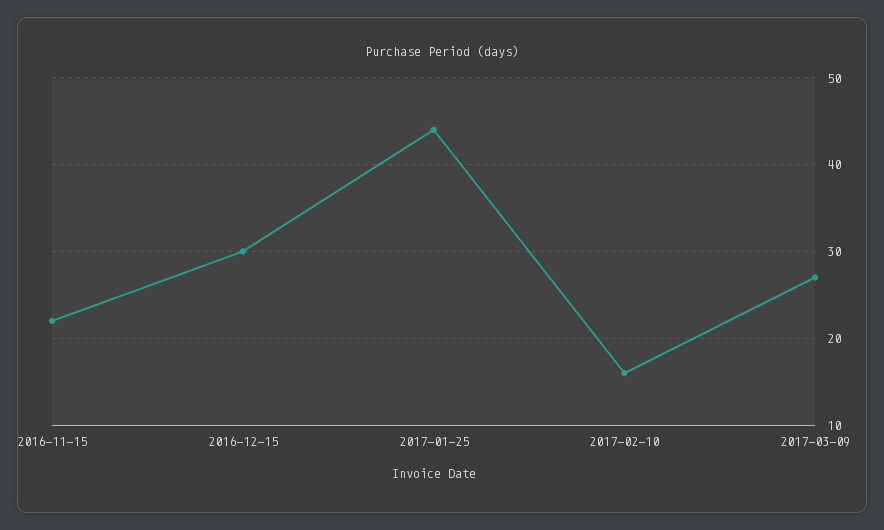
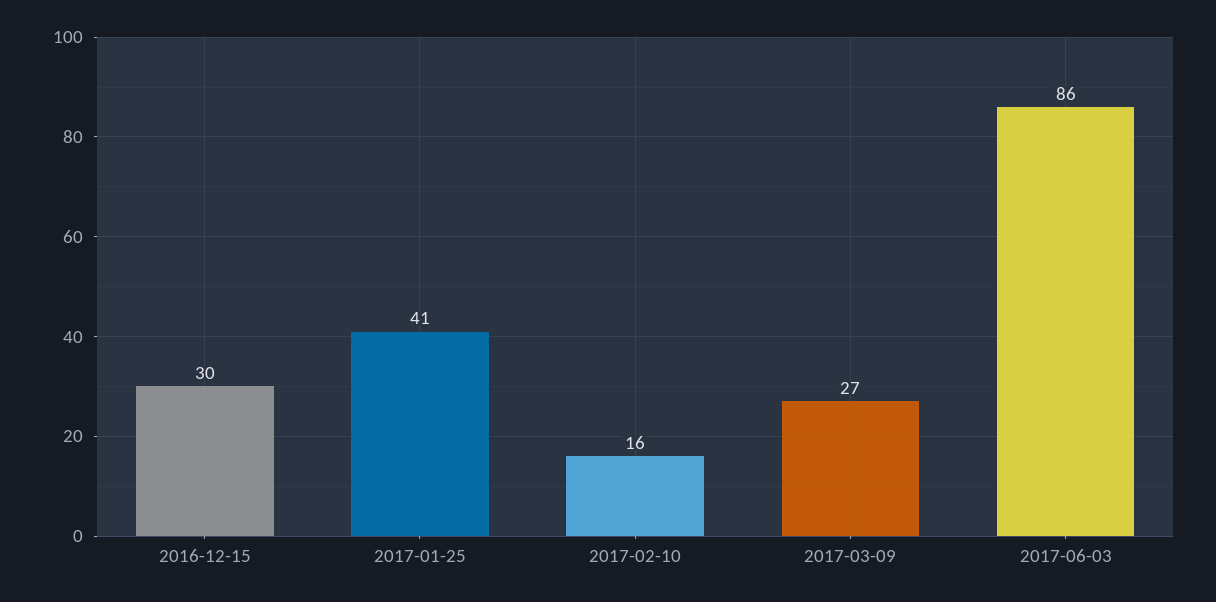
2016-11-15: 22 -> none
2017-01-25: 44 -> 41
2017-06-03: none -> 86

